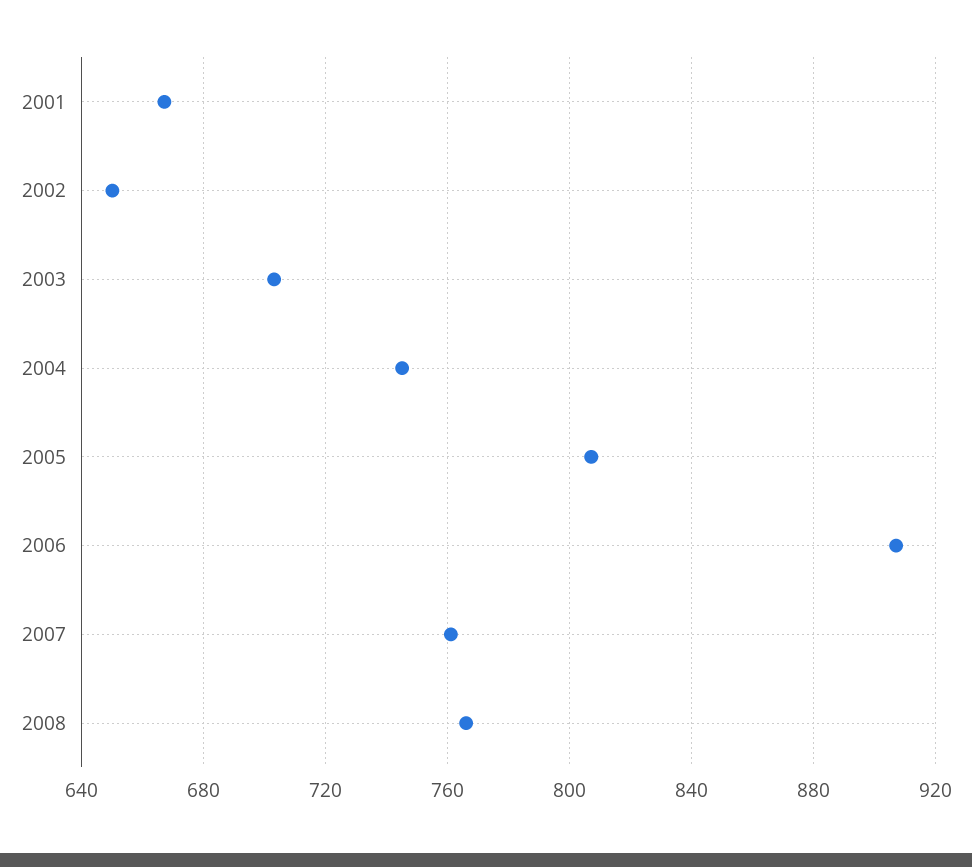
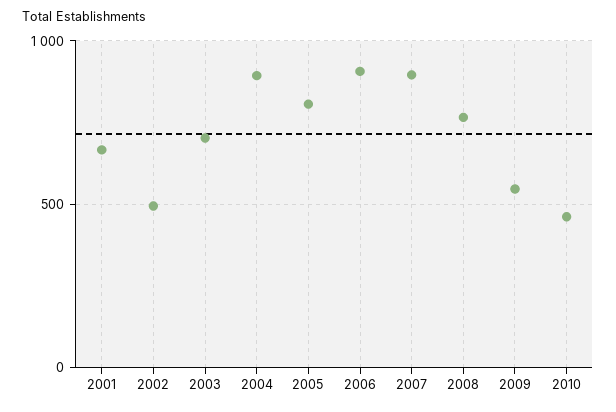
2002: 650 -> 500
2004: 745 -> 900
2007: 760 -> 900
2009: none -> 550
2010: none -> 450

